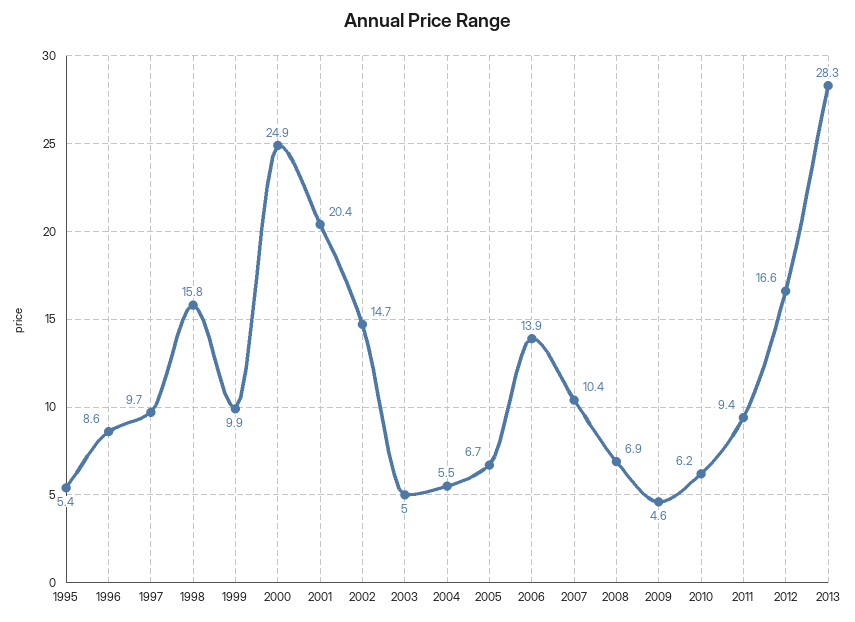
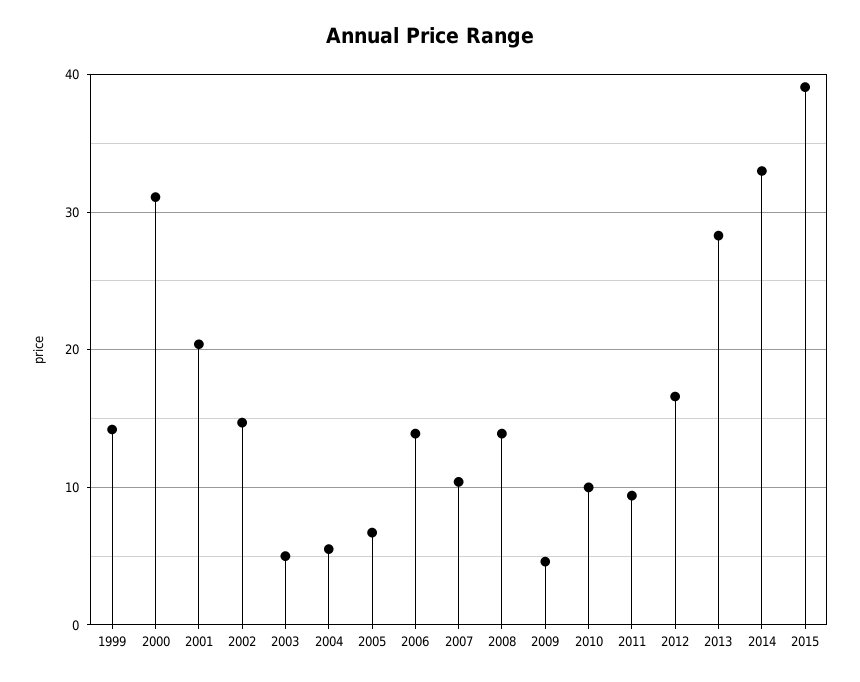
1995: 5.4 -> none
1996: 8.6 -> none
1997: 9.7 -> none
1998: 15.8 -> none
1999: 9.9 -> 14
2000: 24.9 -> 31
2008: 6.9 -> 14
2010: 6.2 -> 10
2014: none -> 33
2015: none -> 39

